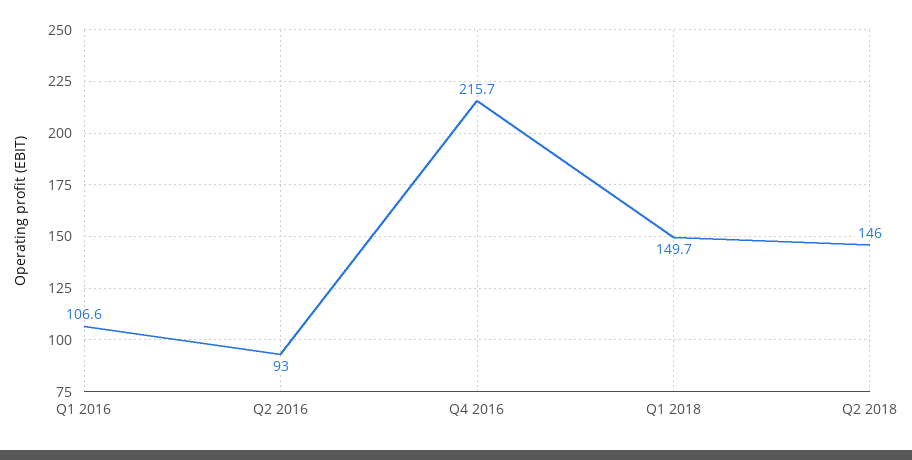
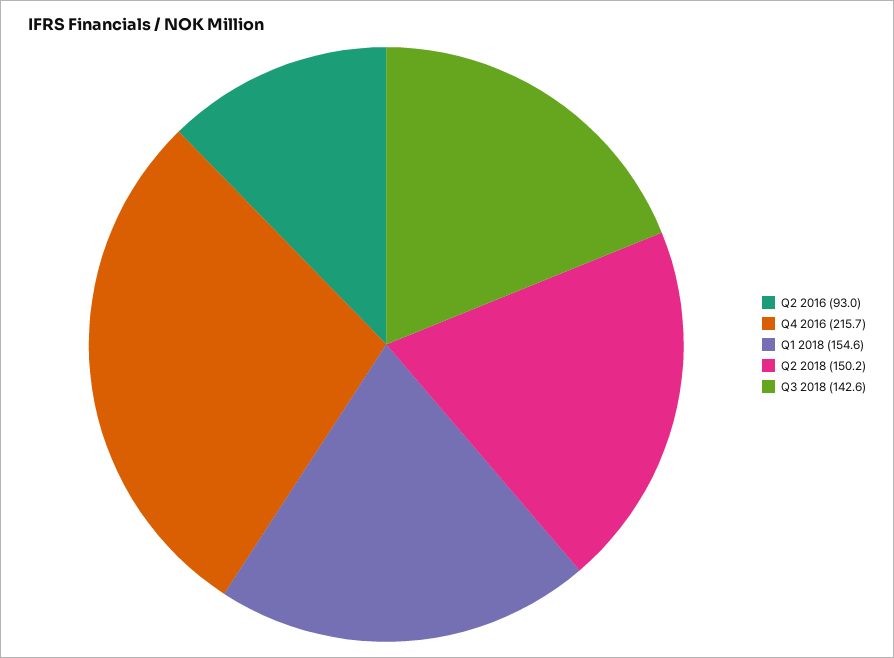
Q1 2016: 106.6 -> none
Q1 2018: 149.7 -> 154.6
Q2 2018: 146 -> 150.2
Q3 2018: none -> 142.6

